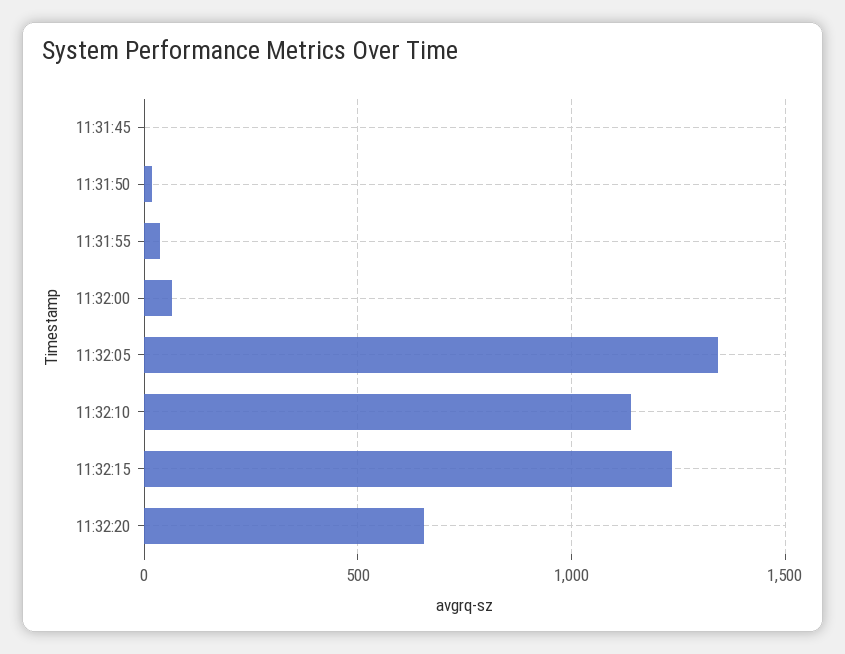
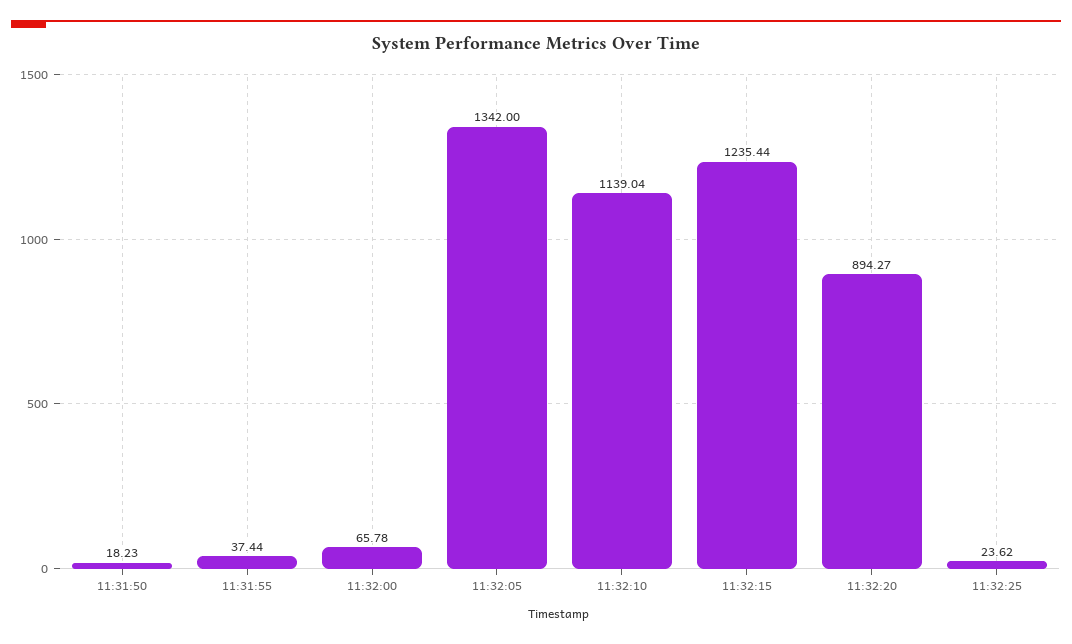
11:31:45: 0 -> none
11:32:20: 650 -> 894.27
11:32:25: none -> 23.62

